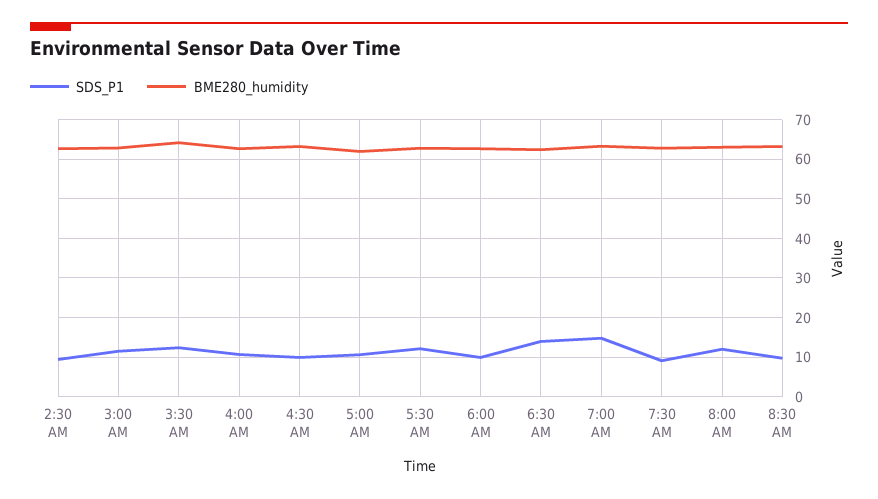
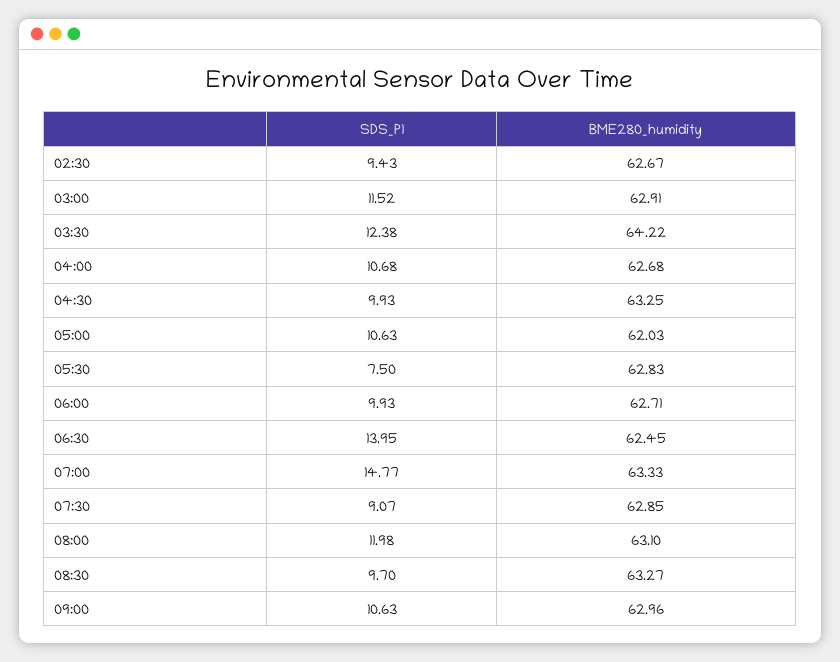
SDS_P1, 5:30 AM: 12 -> 7.5
SDS_P1, 09:00: none -> 10.63
BME280_humidity, 09:00: none -> 62.96

